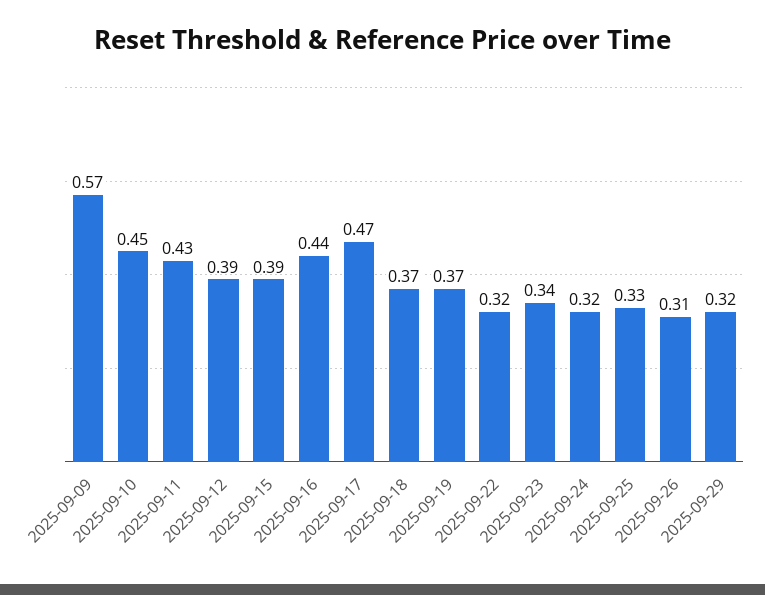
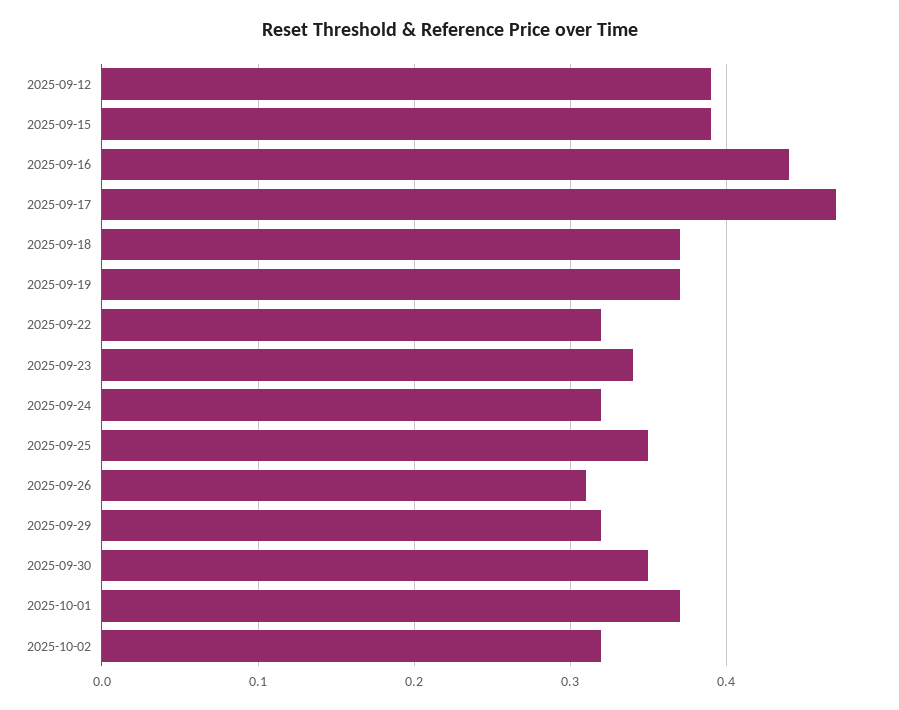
2025-09-09: 0.57 -> none
2025-09-10: 0.45 -> none
2025-09-11: 0.43 -> none
2025-09-25: 0.33 -> 0.35
2025-09-30: none -> 0.35
2025-10-01: none -> 0.37
2025-10-02: none -> 0.32

